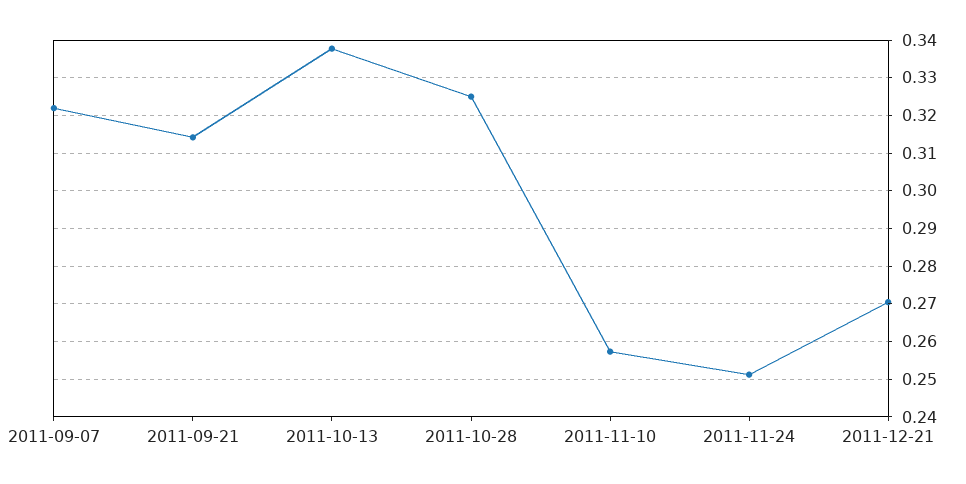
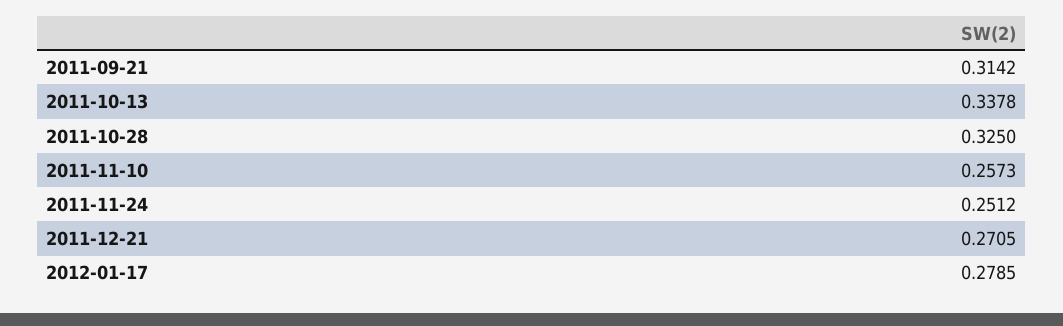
2011-09-07: 0.322 -> none
2012-01-17: none -> 0.2785

